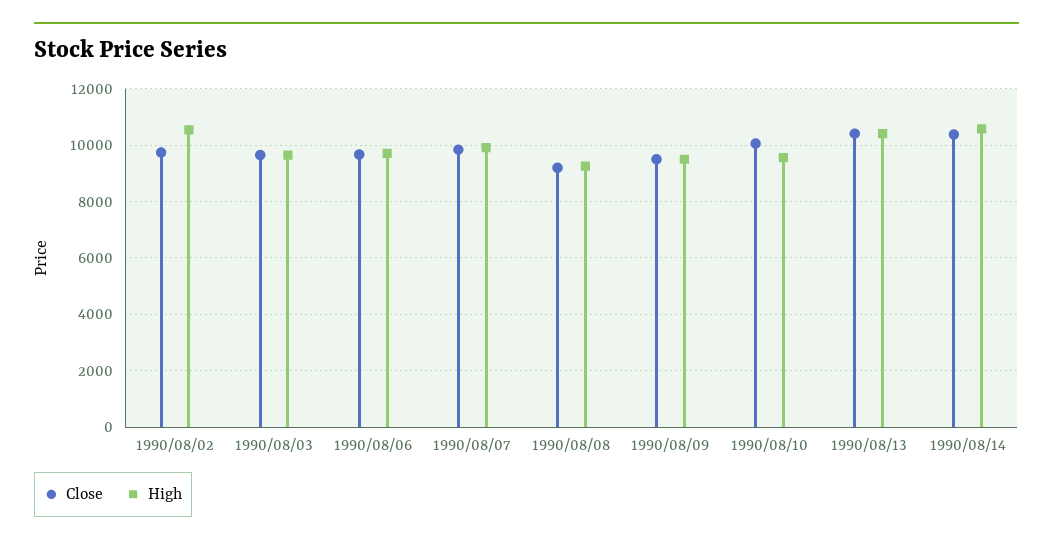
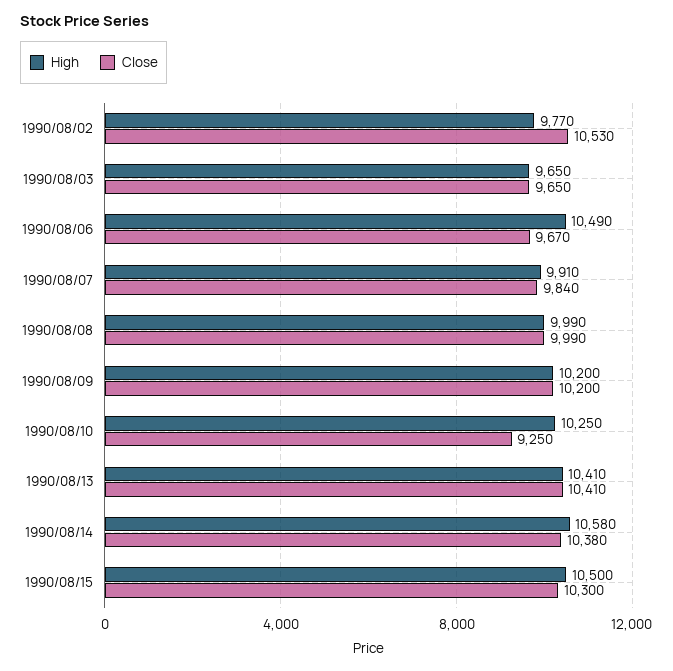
Close, 1990/08/02: 9750 -> 10530
High, 1990/08/02: 10500 -> 9770
High, 1990/08/06: 9750 -> 10490
Close, 1990/08/08: 9250 -> 9990
High, 1990/08/08: 9250 -> 9990
Close, 1990/08/09: 9500 -> 10200
High, 1990/08/09: 9500 -> 10200
Close, 1990/08/10: 10000 -> 9250
High, 1990/08/10: 9500 -> 10250
High, 1990/08/15: none -> 10500
Close, 1990/08/15: none -> 10300

